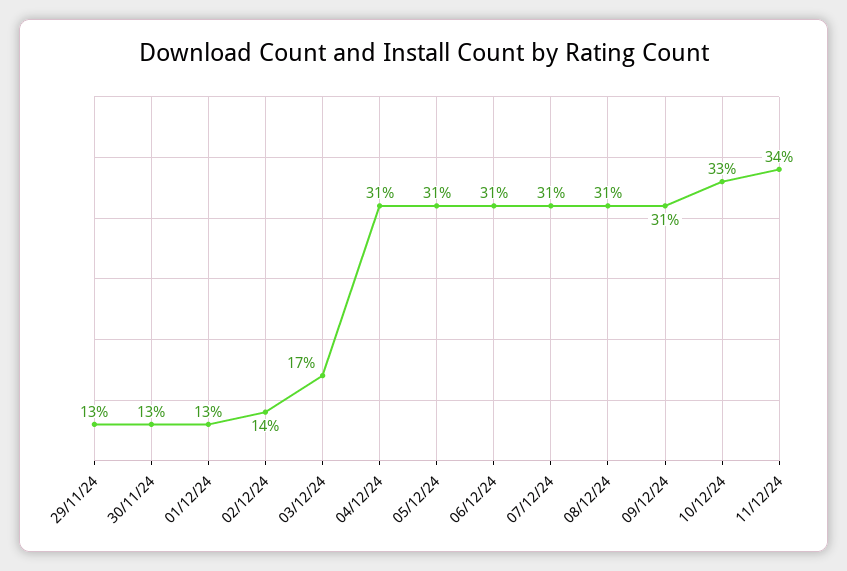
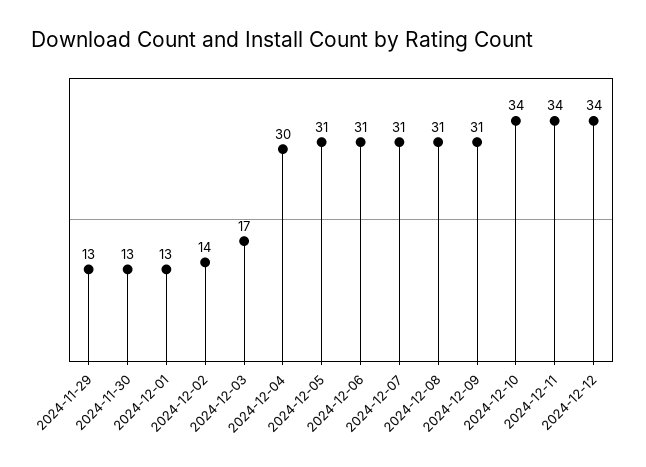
04/12/24: 31 -> 30
10/12/24: 33 -> 34
2024-12-12: none -> 34

